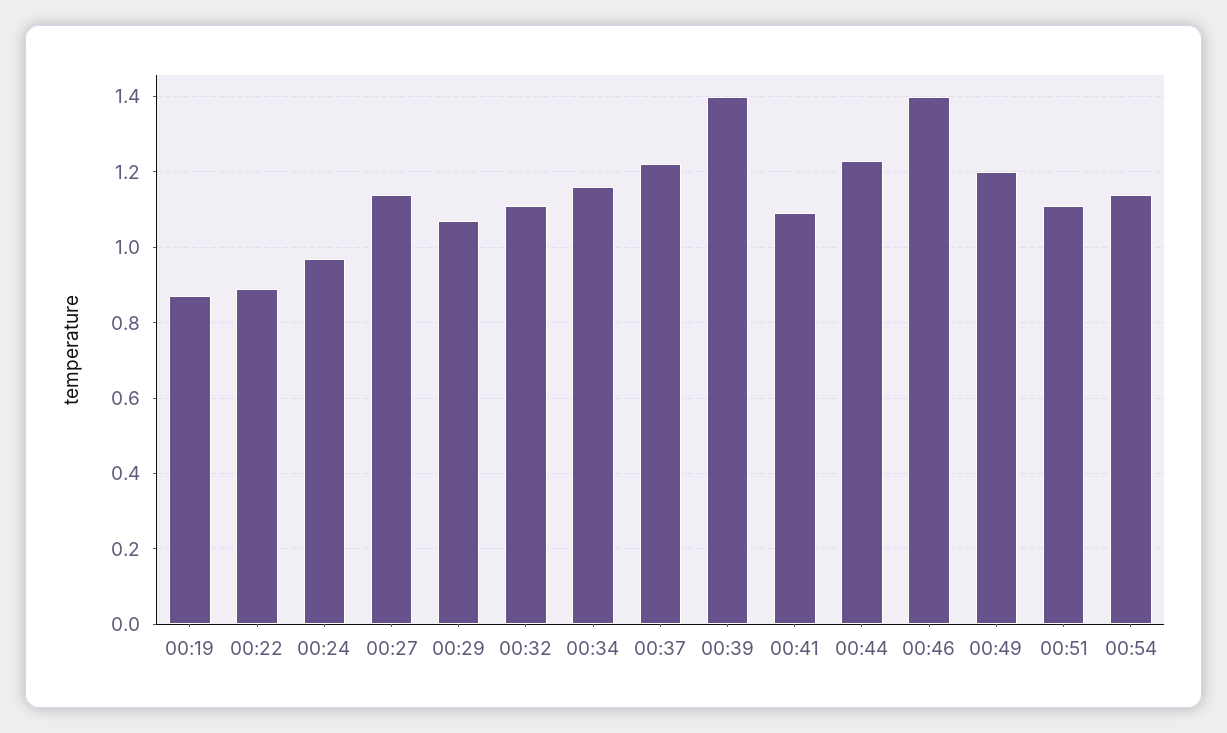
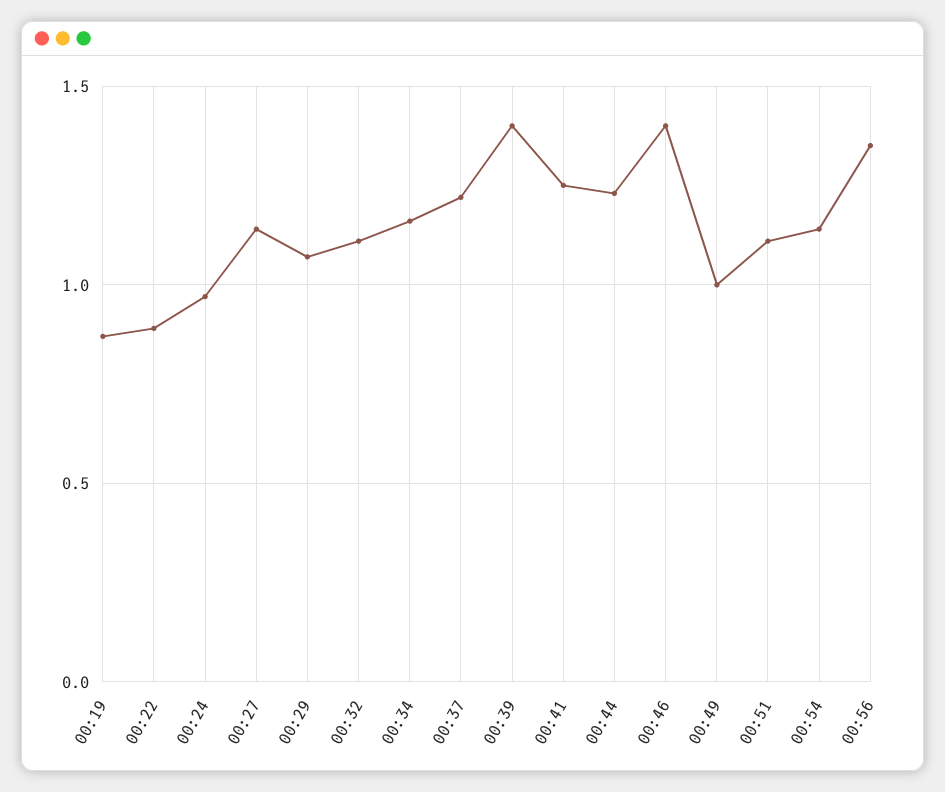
00:41: 1.1 -> 1.25
00:49: 1.2 -> 1
00:56: none -> 1.35

